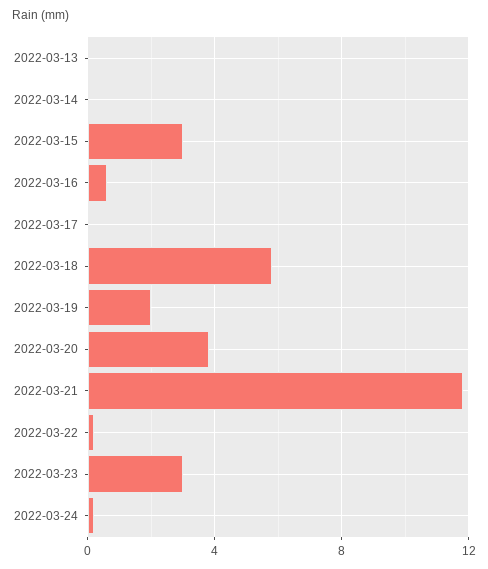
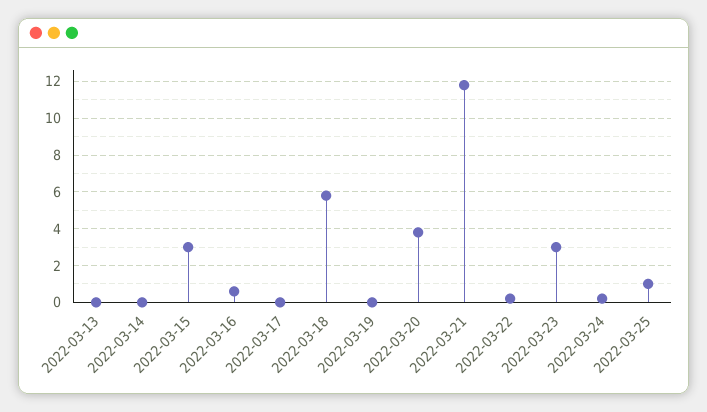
2022-03-19: 2 -> 0
2022-03-25: none -> 1

